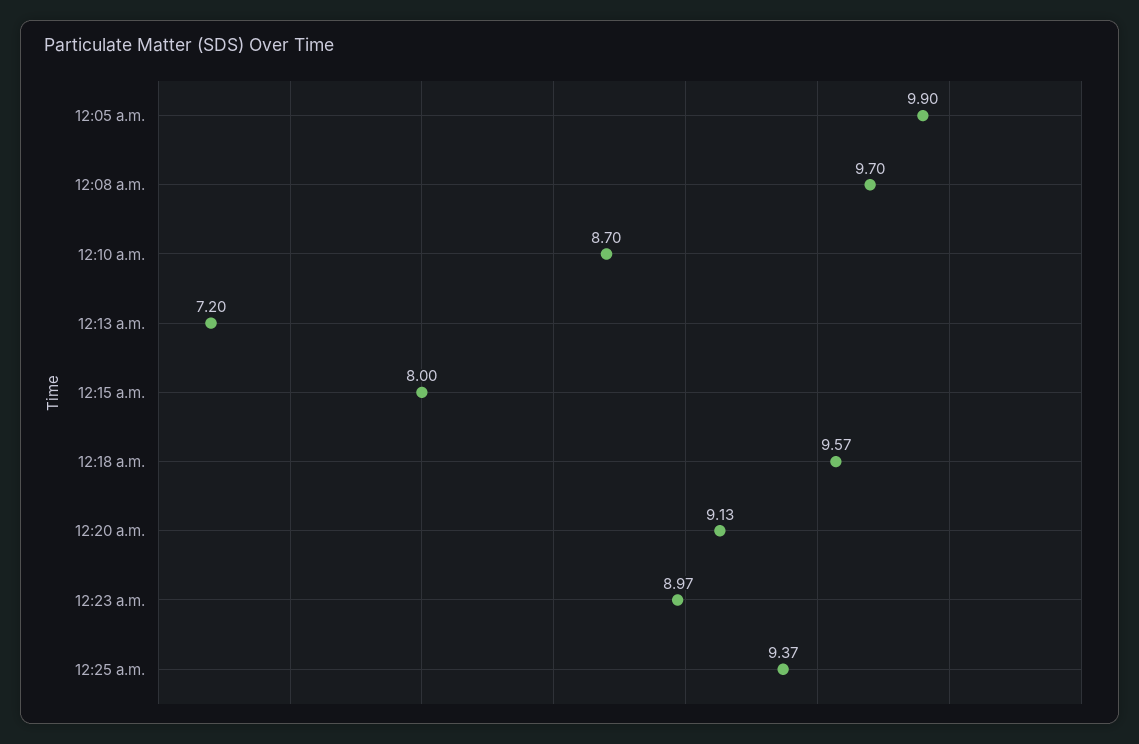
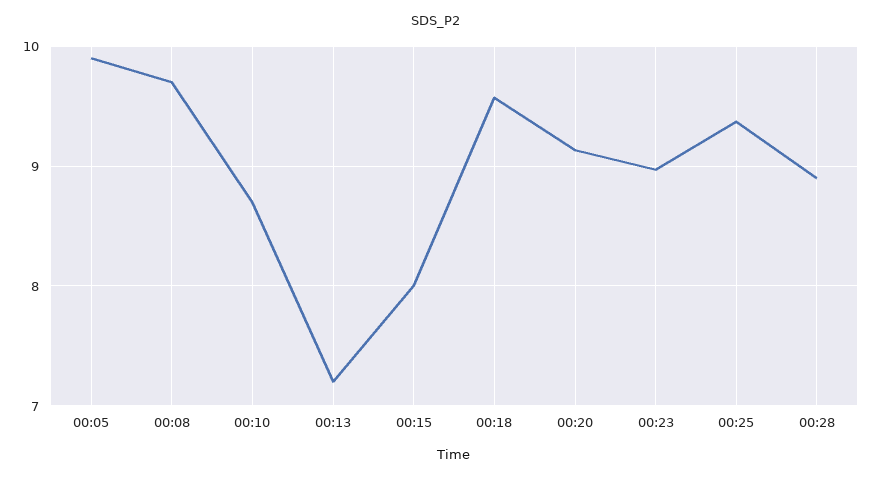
00:28: none -> 8.9

